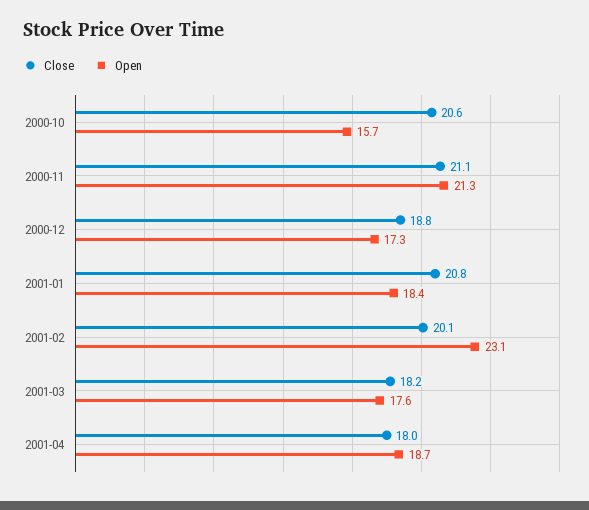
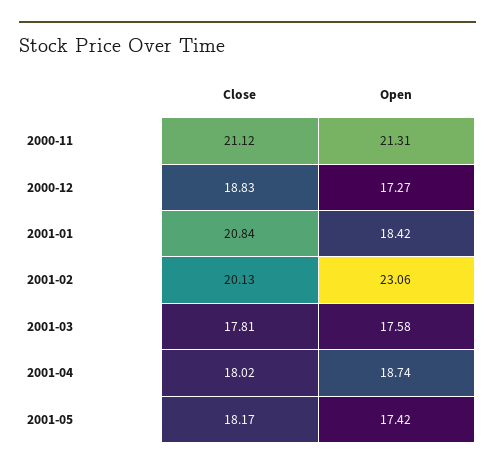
Close, 2000-10: 20.6 -> none
Open, 2000-10: 15.7 -> none
Close, 2001-03: 18.2 -> 17.81
Close, 2001-05: none -> 18.17
Open, 2001-05: none -> 17.42

